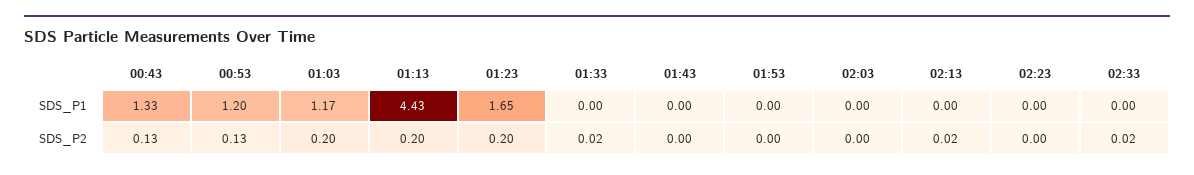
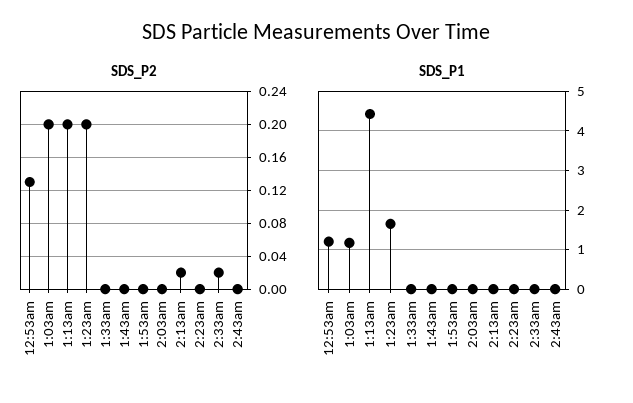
SDS_P1, 00:43: 1.33 -> none
SDS_P2, 00:43: 0.13 -> none
SDS_P2, 01:33: 0.02 -> 0
SDS_P2, 2:43am: none -> 0
SDS_P1, 2:43am: none -> 0

